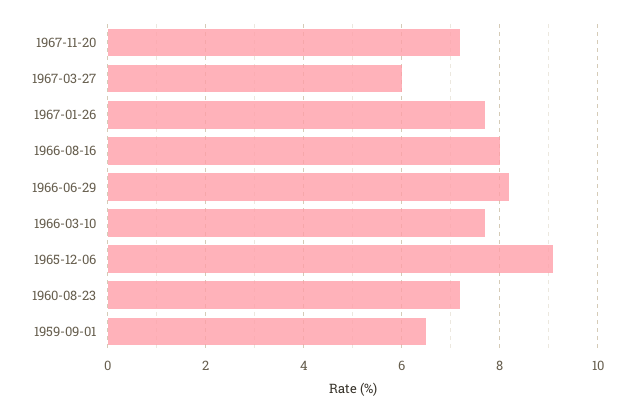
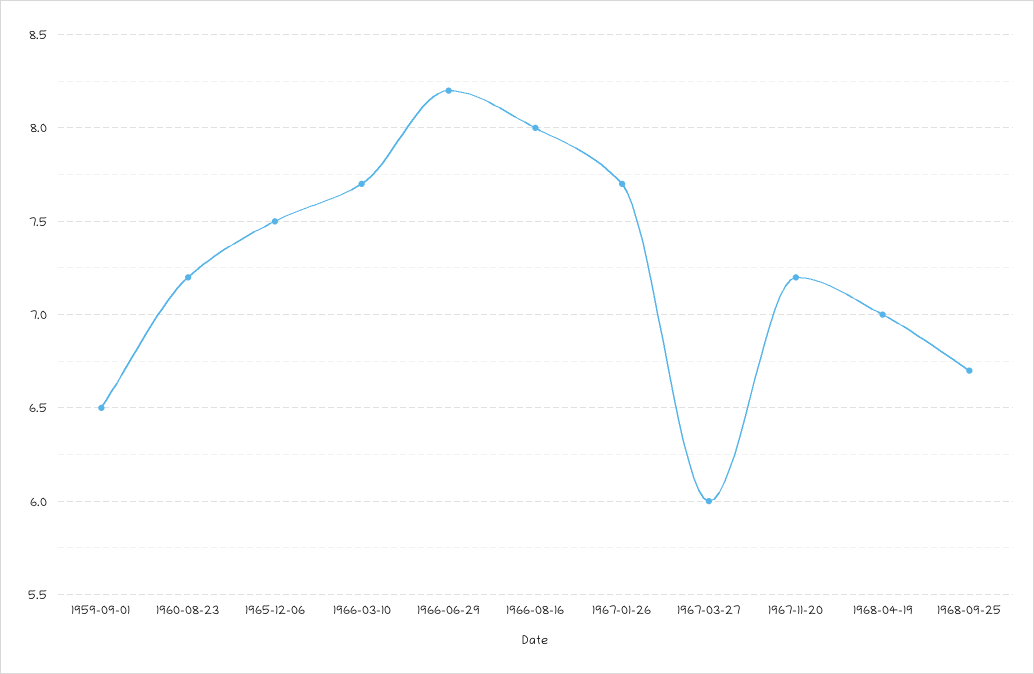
1965-12-06: 9 -> 7.5
1968-04-19: none -> 7
1968-09-25: none -> 6.7

